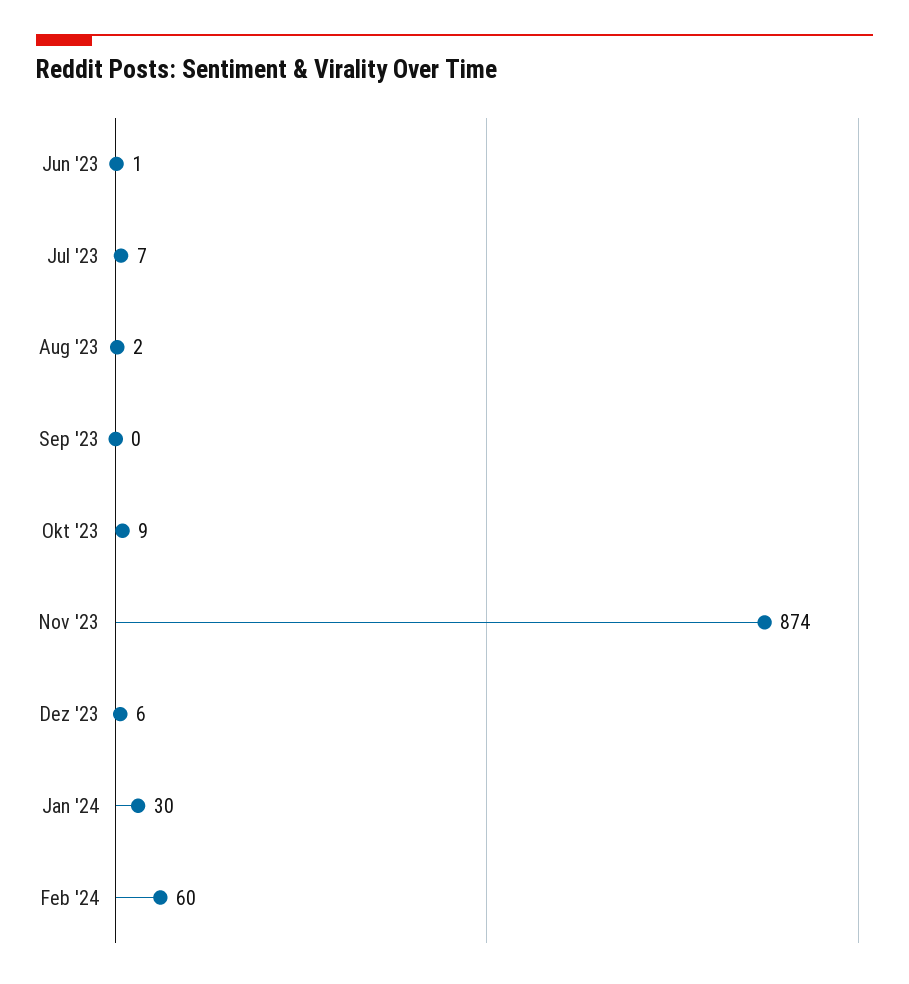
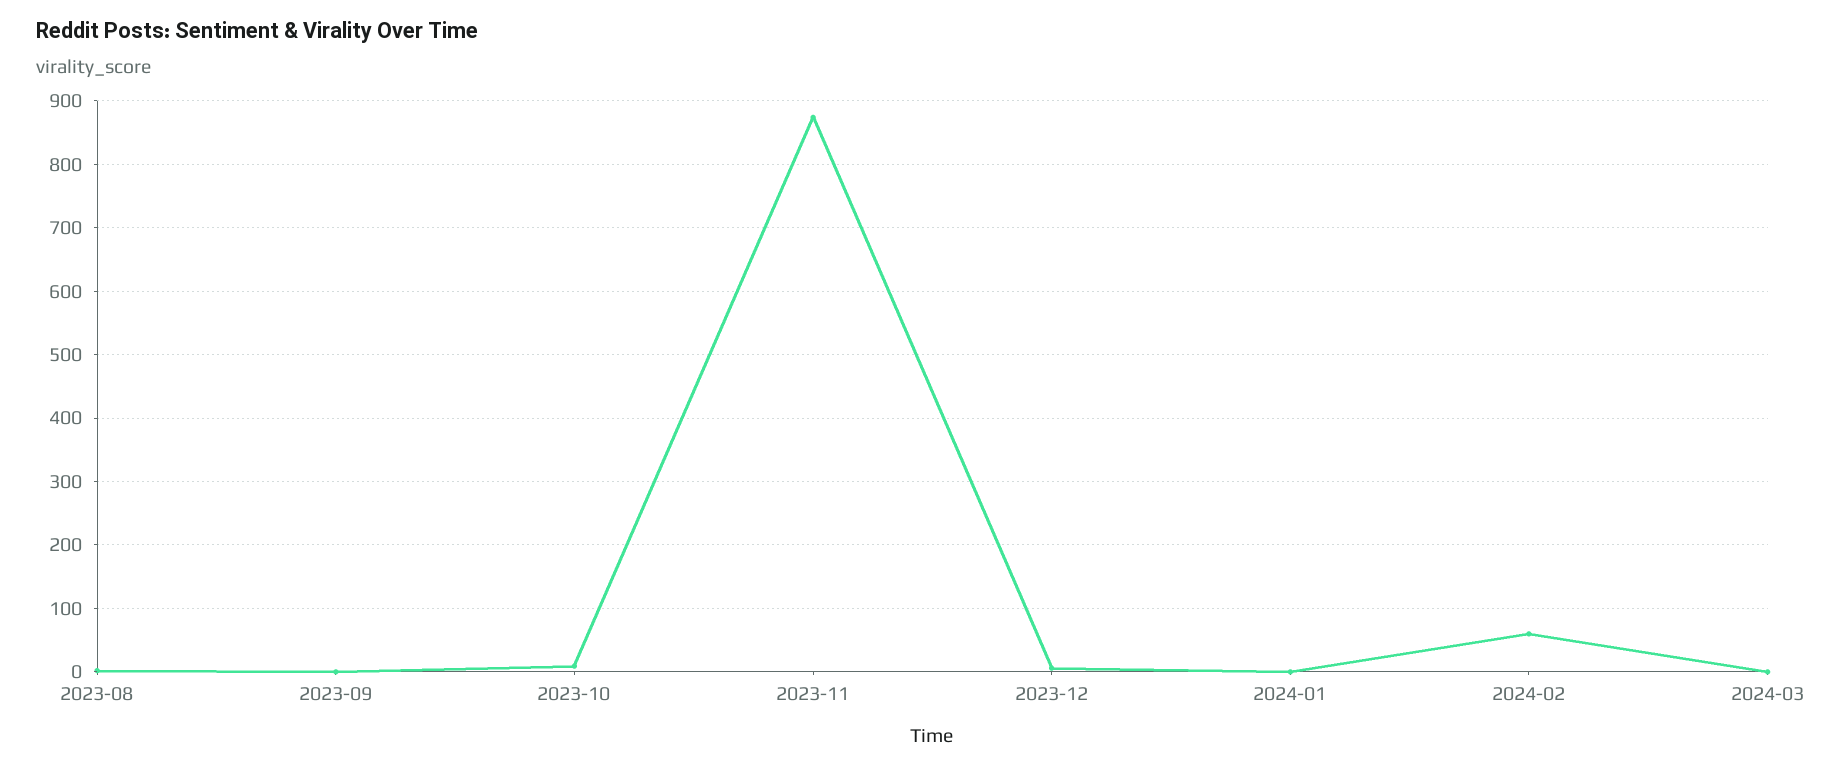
Jun '23: 1 -> none
Jul '23: 7 -> none
Jan '24: 30 -> 0
2024-03: none -> 0

